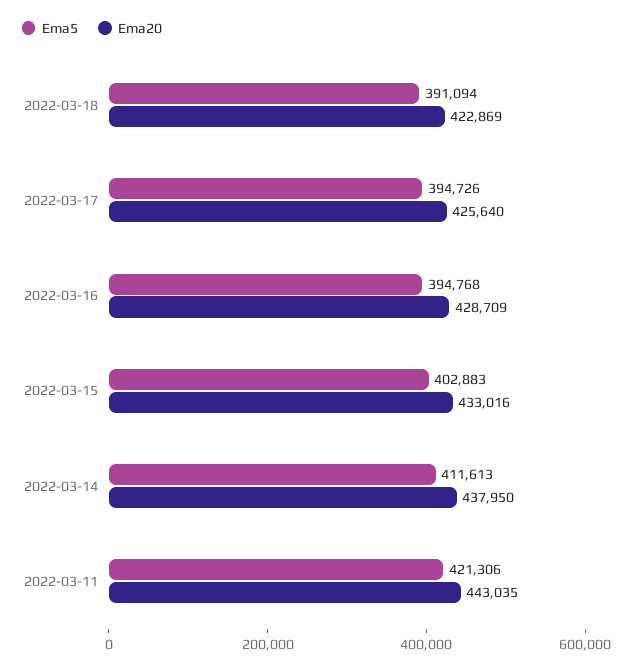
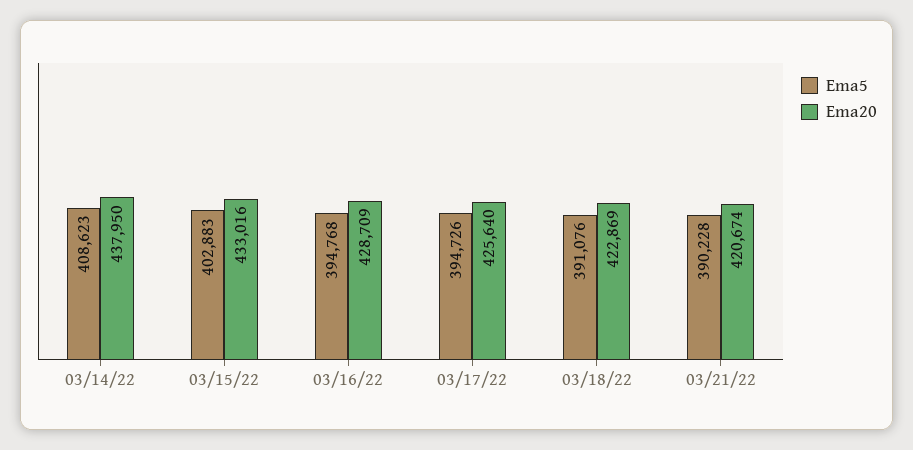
Ema5, 2022-03-18: 391094 -> 391076
Ema5, 2022-03-14: 411613 -> 408623
Ema5, 2022-03-11: 421306 -> none
Ema20, 2022-03-11: 443035 -> none
Ema5, 03/21/22: none -> 390228
Ema20, 03/21/22: none -> 420674

